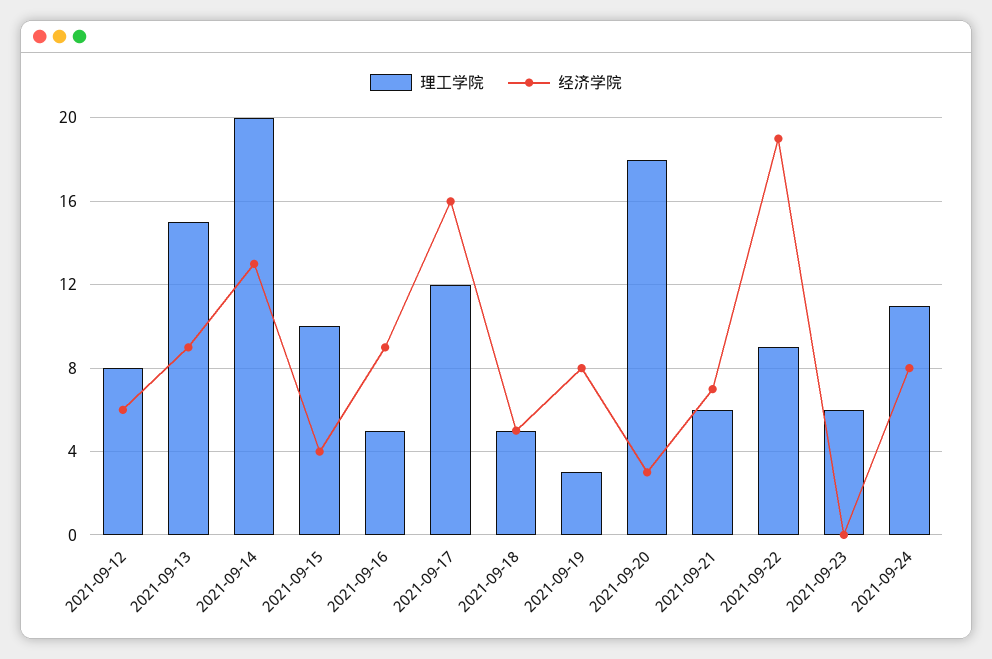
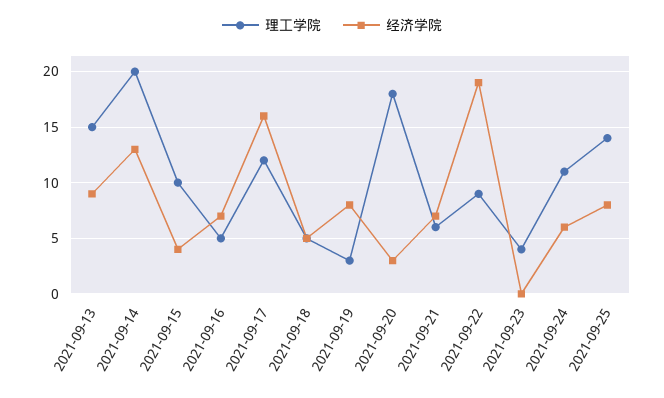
理工学院, 2021-09-12: 8 -> none
经济学院, 2021-09-12: 6 -> none
经济学院, 2021-09-16: 9 -> 7
理工学院, 2021-09-23: 6 -> 4
经济学院, 2021-09-24: 8 -> 6
理工学院, 2021-09-25: none -> 14
经济学院, 2021-09-25: none -> 8

